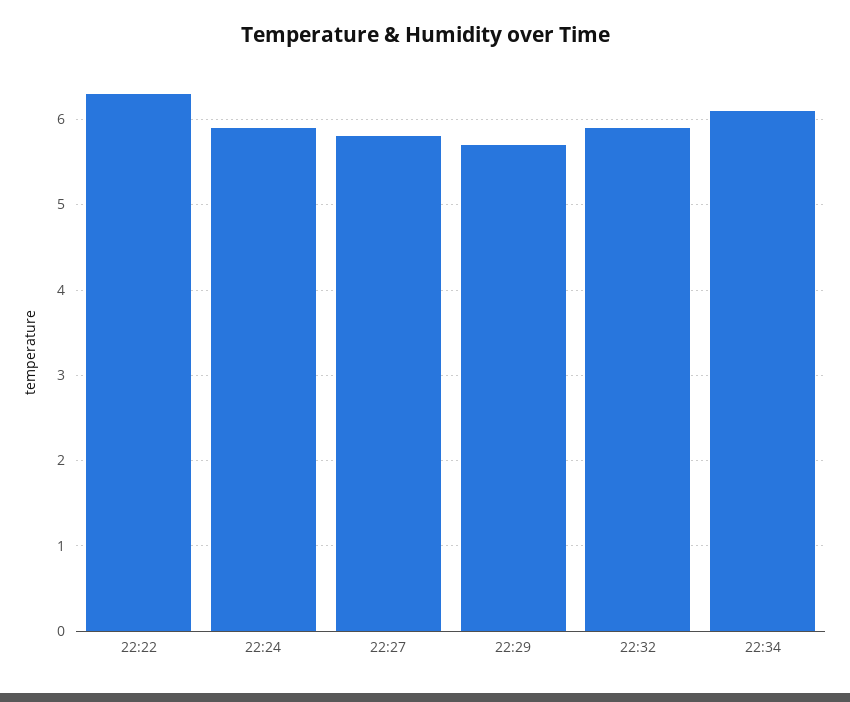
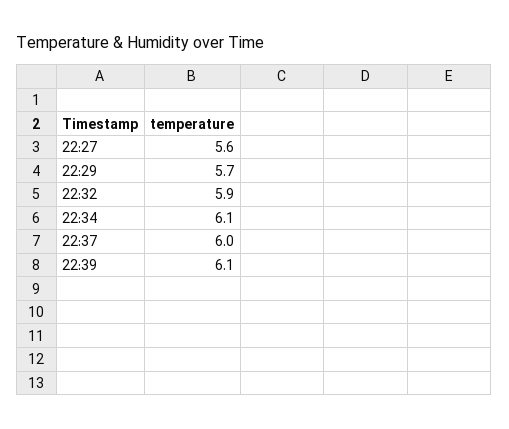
22:22: 6.3 -> none
22:24: 5.9 -> none
22:27: 5.8 -> 5.6
22:37: none -> 6
22:39: none -> 6.1

